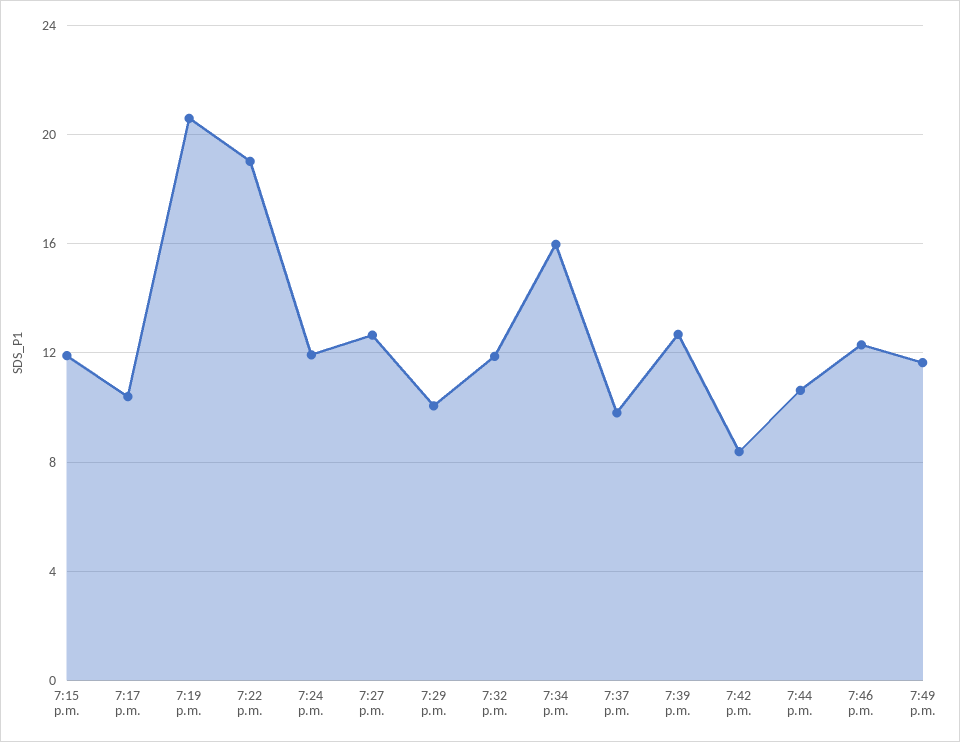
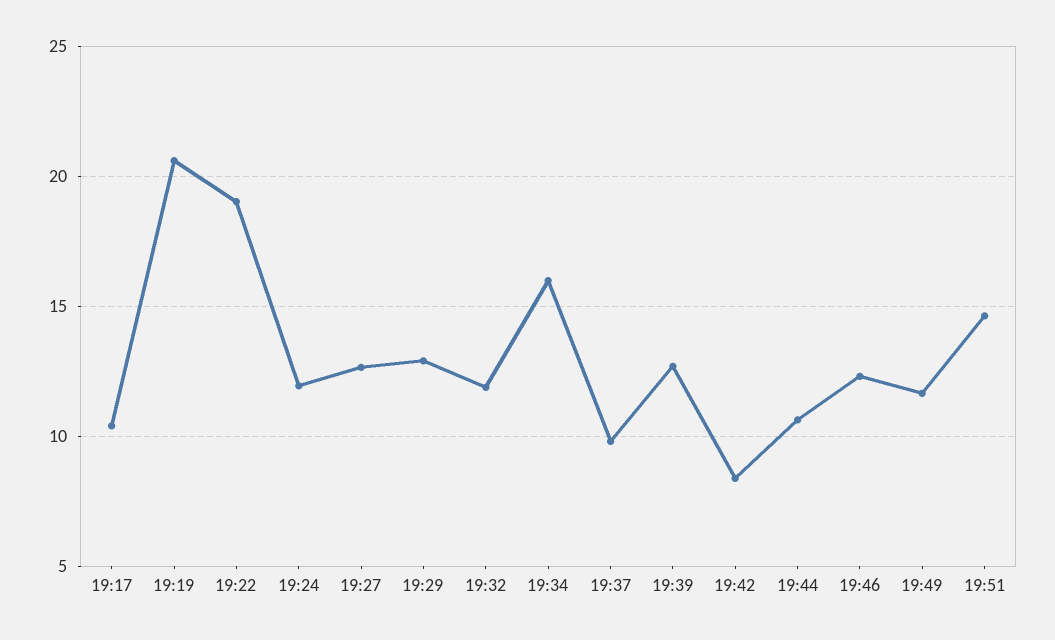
7:15 p.m.: 12 -> none
7:29 p.m.: 10 -> 13
19:51: none -> 14.5

